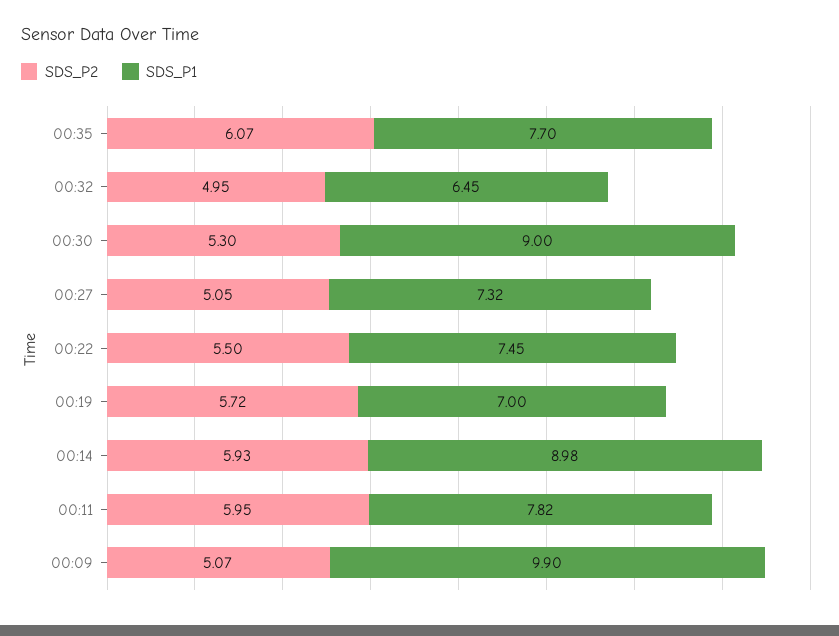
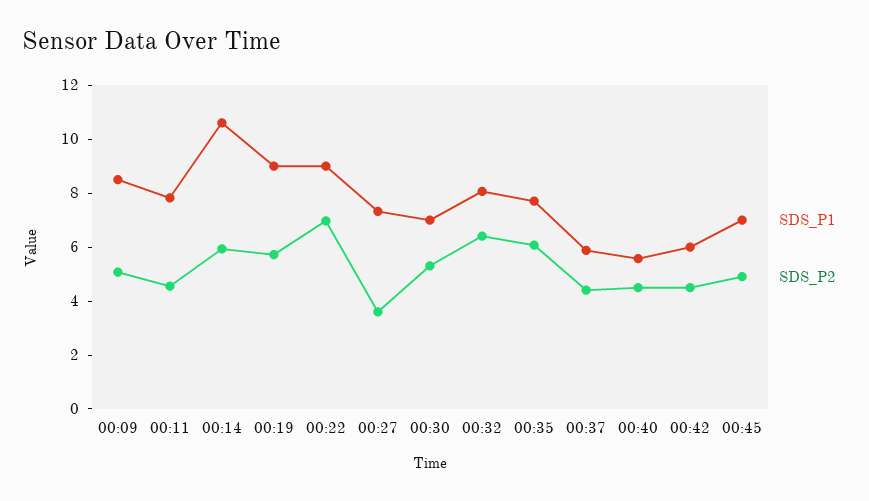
SDS_P2, 00:32: 4.95 -> 6.5
SDS_P1, 00:32: 6.45 -> 8
SDS_P1, 00:30: 9 -> 7
SDS_P2, 00:27: 5.05 -> 3.5
SDS_P2, 00:22: 5.5 -> 7
SDS_P1, 00:22: 7.45 -> 9
SDS_P1, 00:19: 7 -> 9
SDS_P1, 00:14: 8.98 -> 10.5
SDS_P2, 00:11: 5.95 -> 4.5
SDS_P1, 00:09: 9.9 -> 8.5
SDS_P1, 00:37: none -> 6
SDS_P2, 00:37: none -> 4.5
SDS_P1, 00:40: none -> 5.5
SDS_P2, 00:40: none -> 4.5
SDS_P1, 00:42: none -> 6
SDS_P2, 00:42: none -> 4.5
SDS_P1, 00:45: none -> 7
SDS_P2, 00:45: none -> 5

